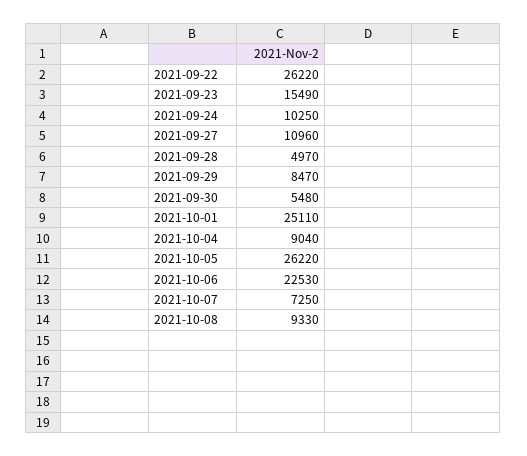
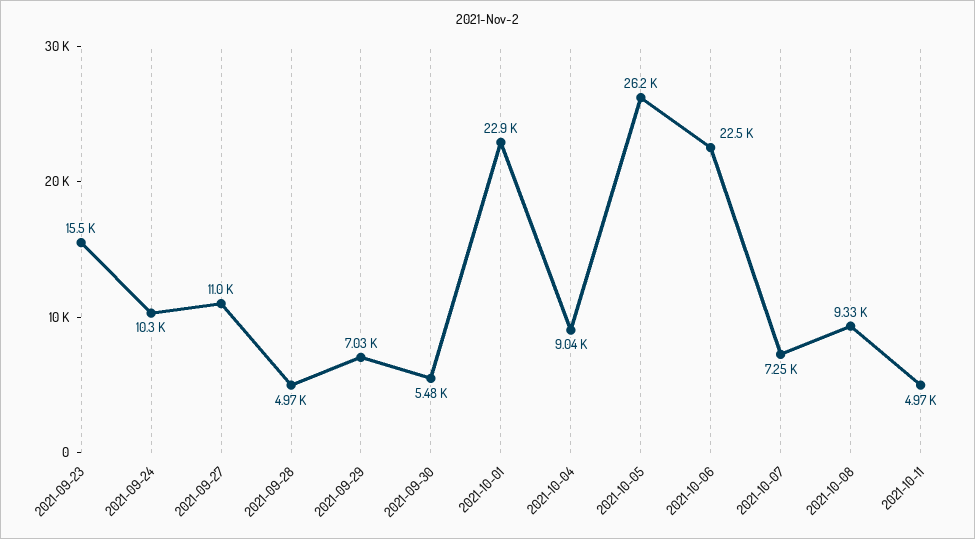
2021-09-22: 26220 -> none
2021-09-29: 8470 -> 7030
2021-10-01: 25110 -> 22900
2021-10-11: none -> 4970

